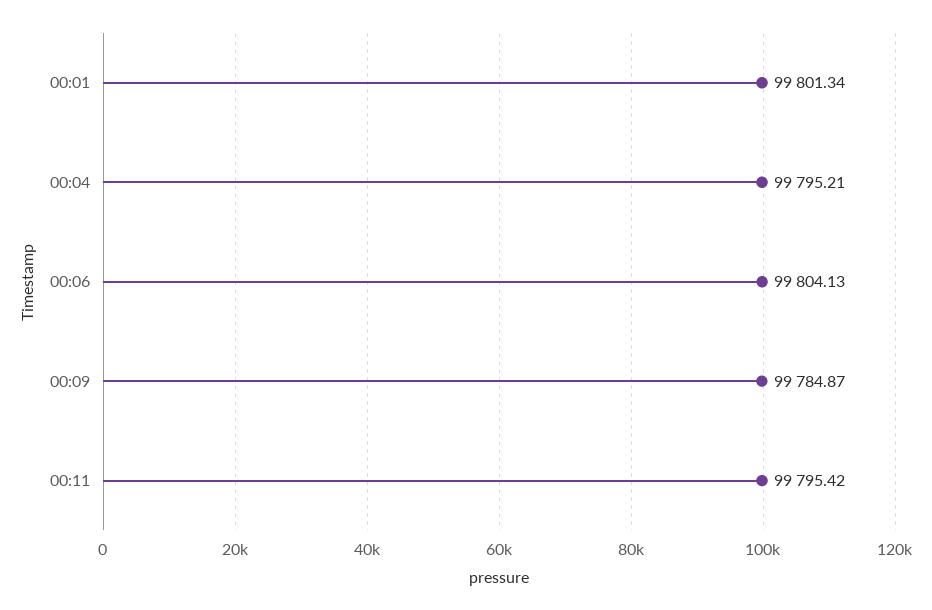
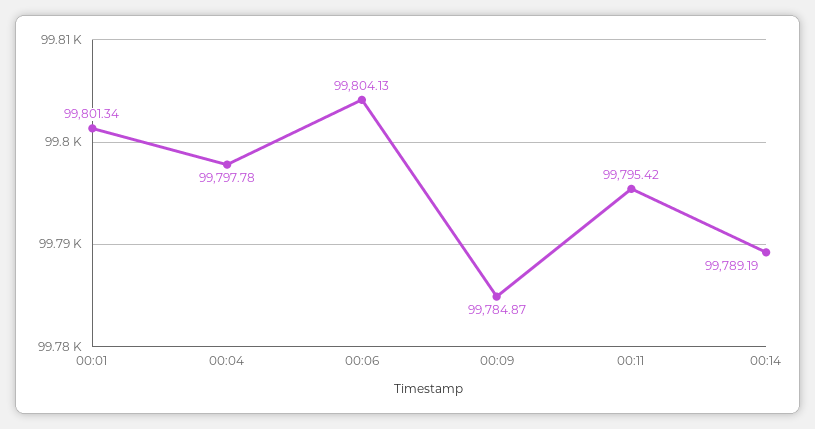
00:04: 99795.21 -> 99797.78
00:14: none -> 99789.19

